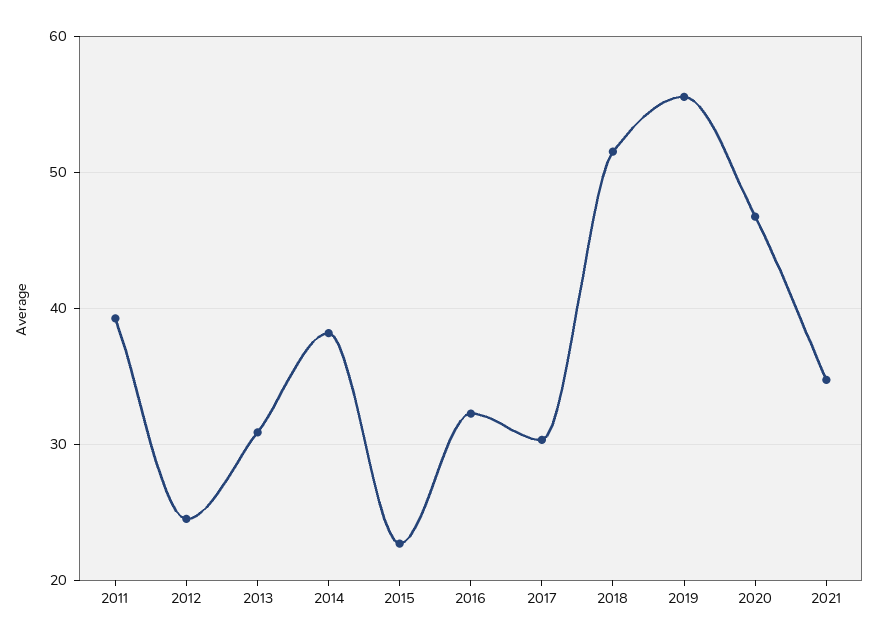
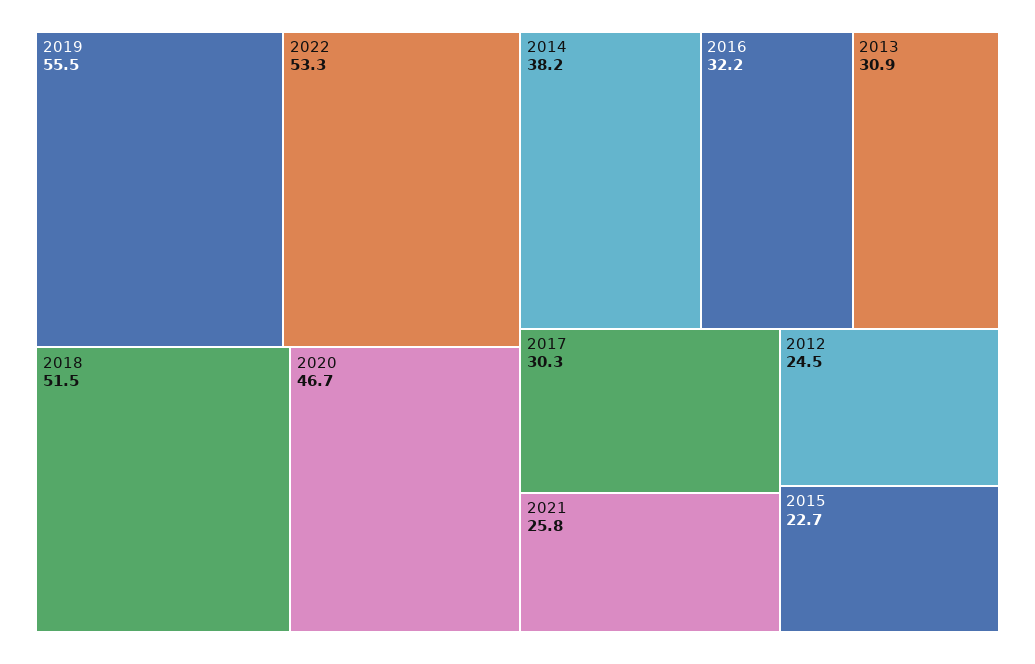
2011: 39 -> none
2021: 35 -> 25.8
2022: none -> 53.3

